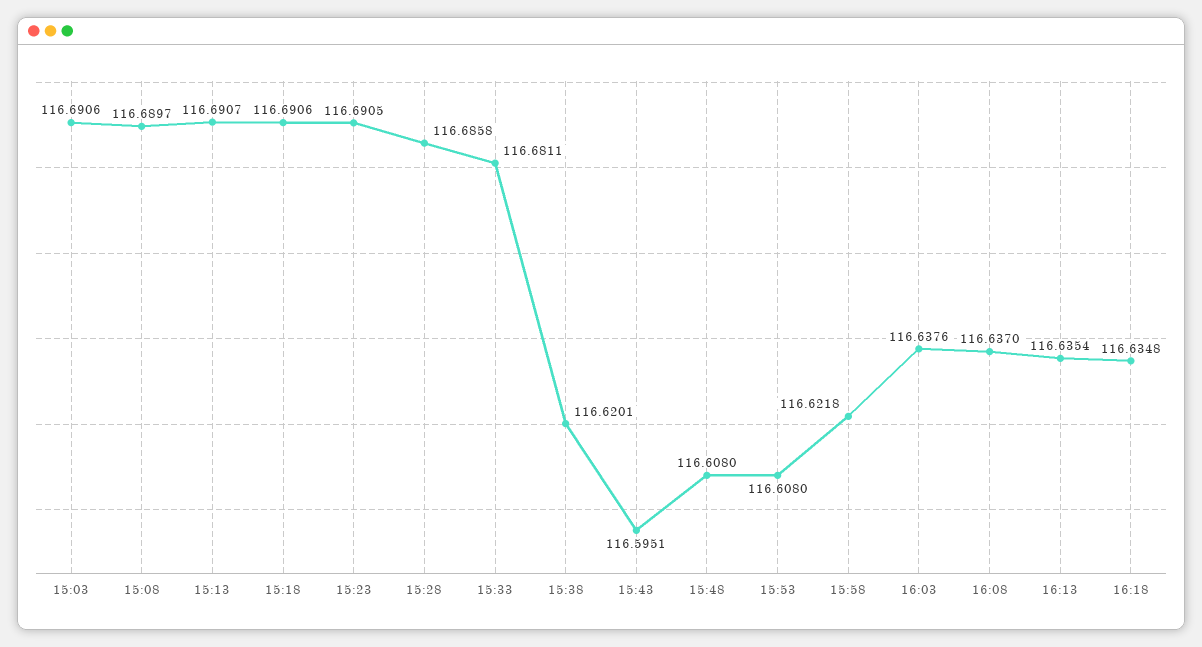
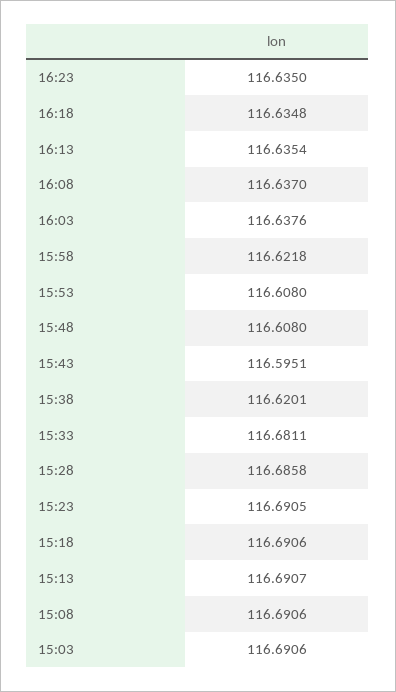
15:08: 116.6897 -> 116.6906
16:23: none -> 116.635

